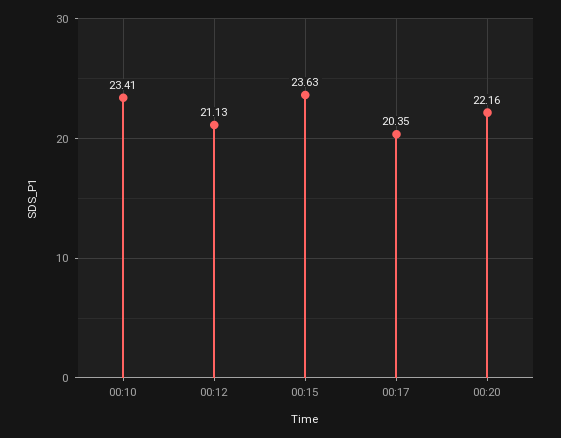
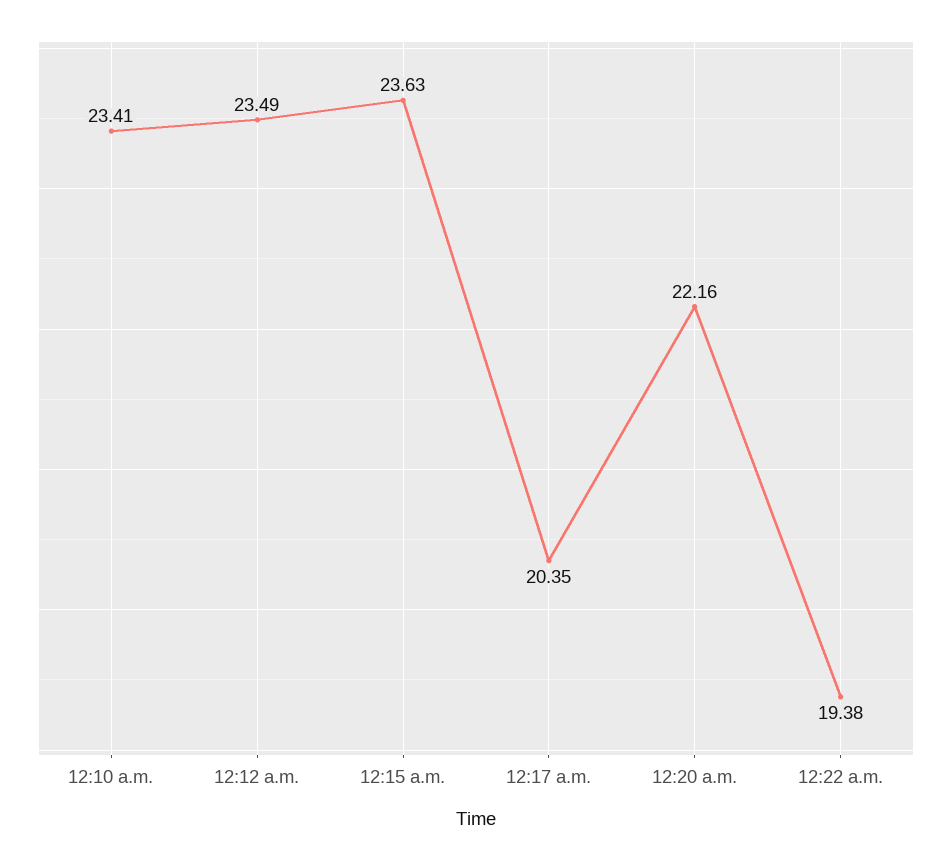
00:12: 21.13 -> 23.49
12:22 a.m.: none -> 19.38

